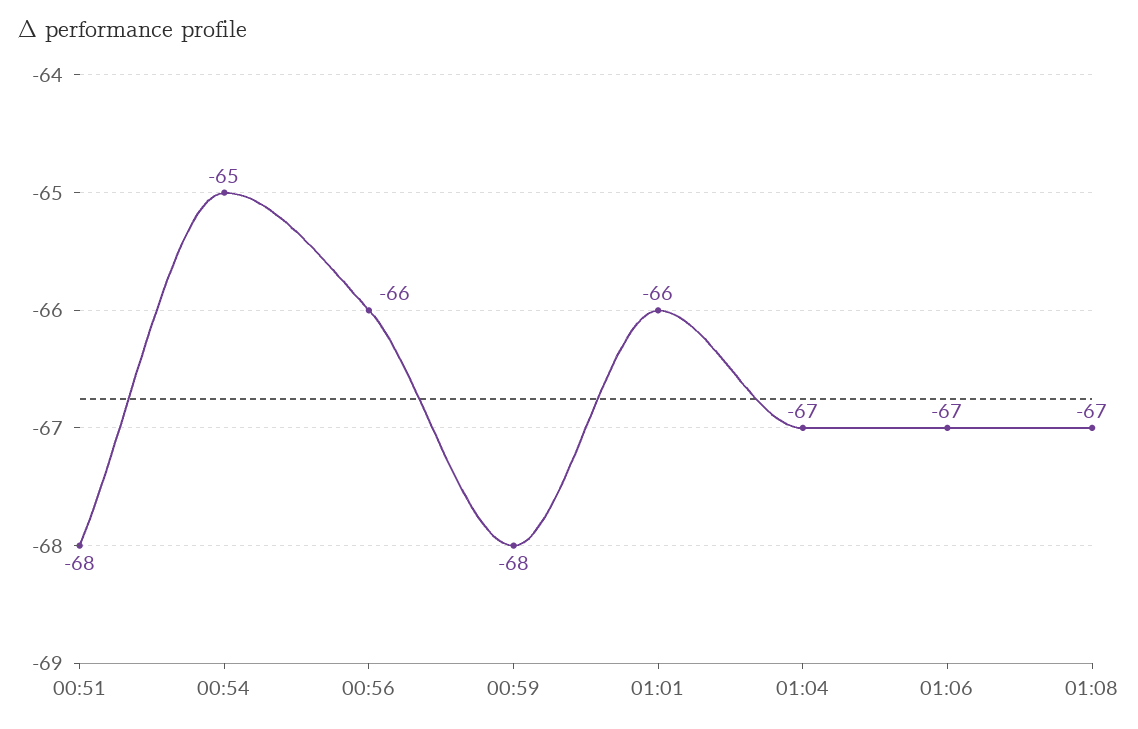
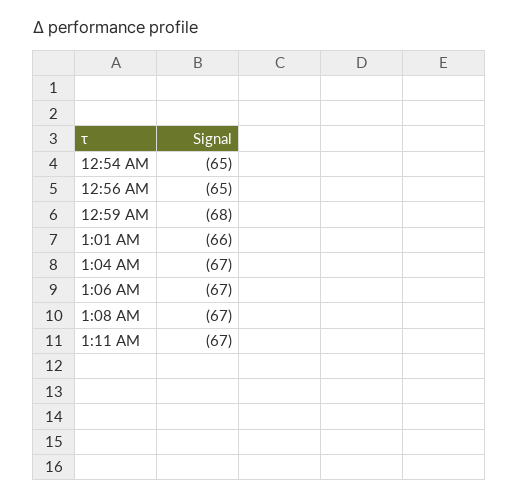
00:51: -68 -> none
00:56: -66 -> -65
1:11 AM: none -> -67

